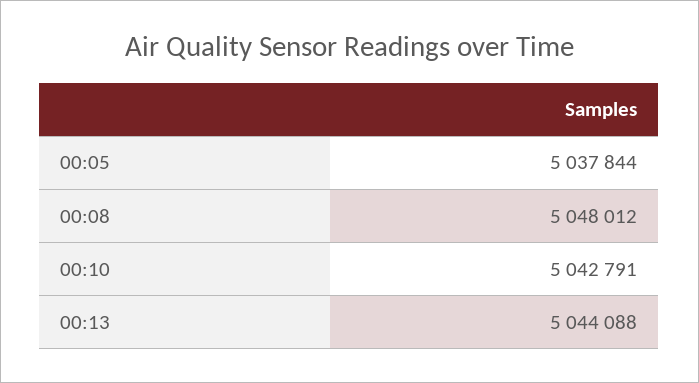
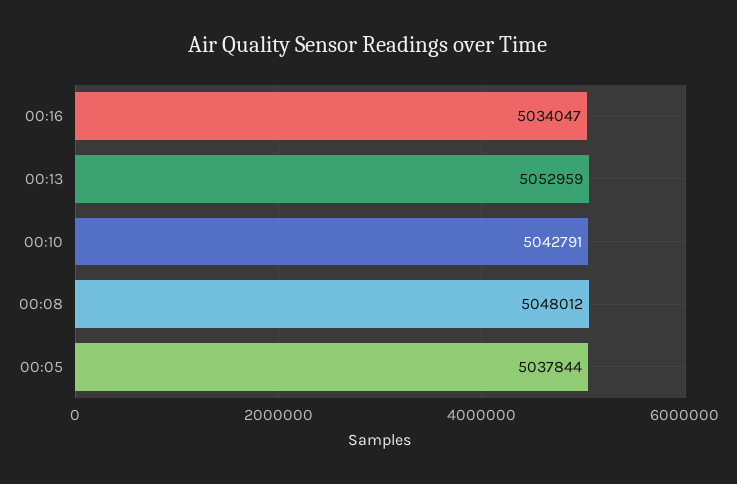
00:13: 5044088 -> 5052959
00:16: none -> 5034047

